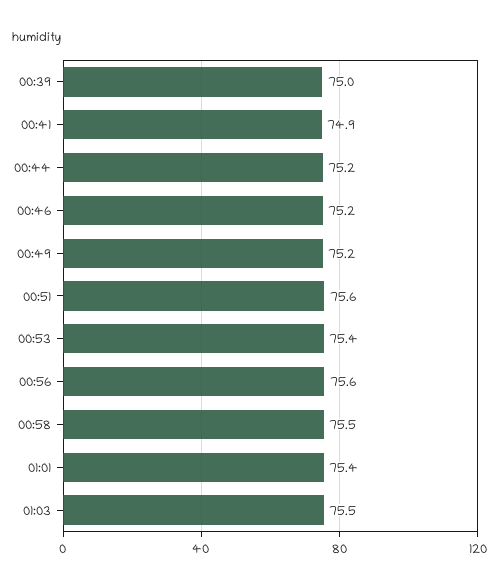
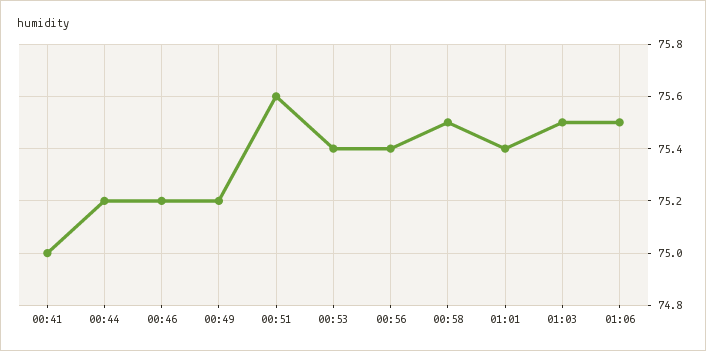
00:39: 75 -> none
00:41: 74.9 -> 75
00:56: 75.6 -> 75.4
01:06: none -> 75.5

